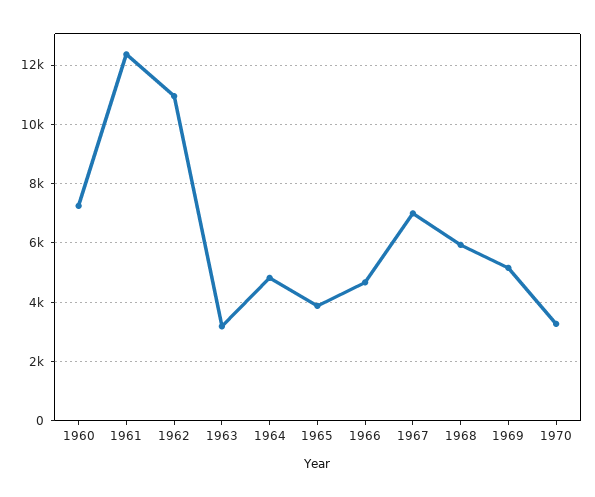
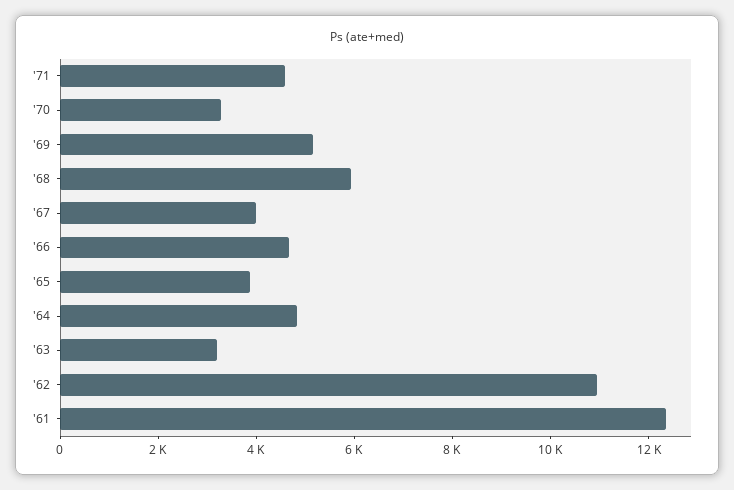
1960: 7250 -> none
1967: 7000 -> 4000
'71: none -> 4500

